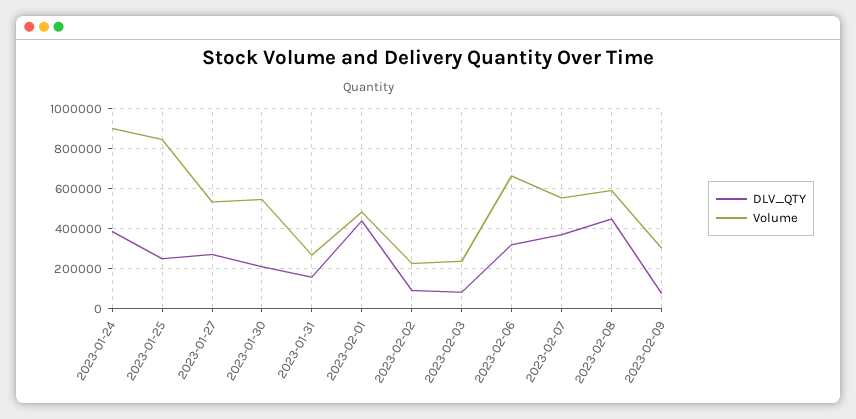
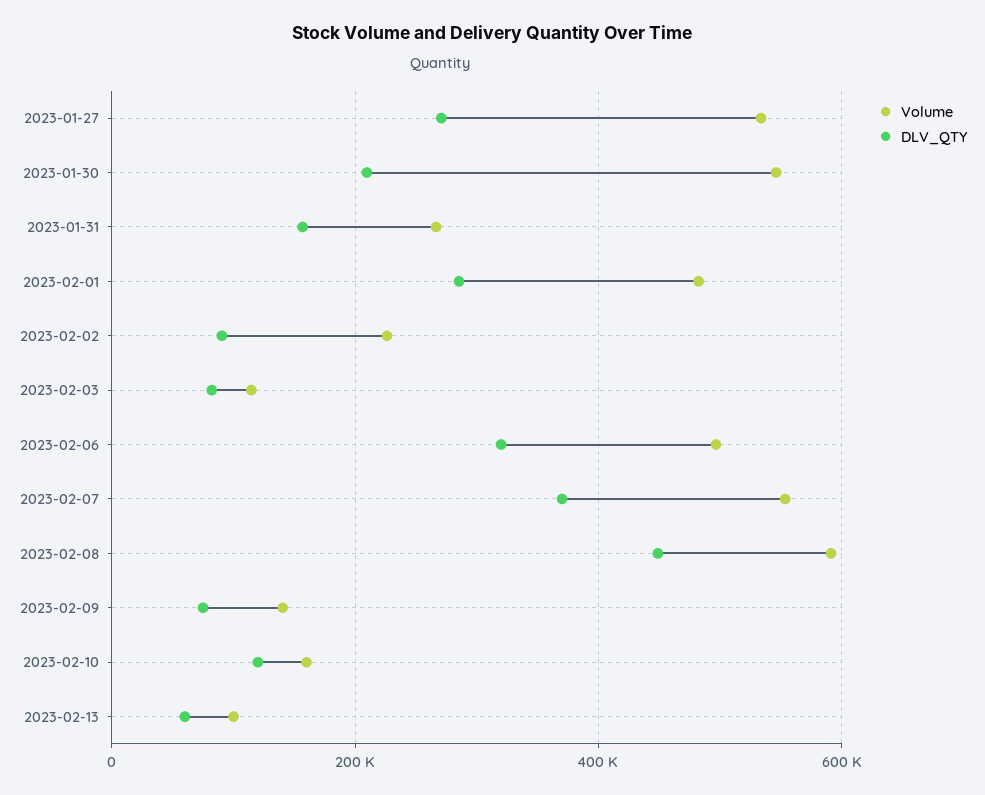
DLV_QTY, 2023-01-24: 400000 -> none
Volume, 2023-01-24: 900000 -> none
DLV_QTY, 2023-01-25: 250000 -> none
Volume, 2023-01-25: 850000 -> none
DLV_QTY, 2023-02-01: 450000 -> 280000
Volume, 2023-02-03: 250000 -> 120000
Volume, 2023-02-06: 650000 -> 500000
Volume, 2023-02-09: 300000 -> 140000
Volume, 2023-02-10: none -> 160000
DLV_QTY, 2023-02-10: none -> 120000
Volume, 2023-02-13: none -> 100000
DLV_QTY, 2023-02-13: none -> 60000

